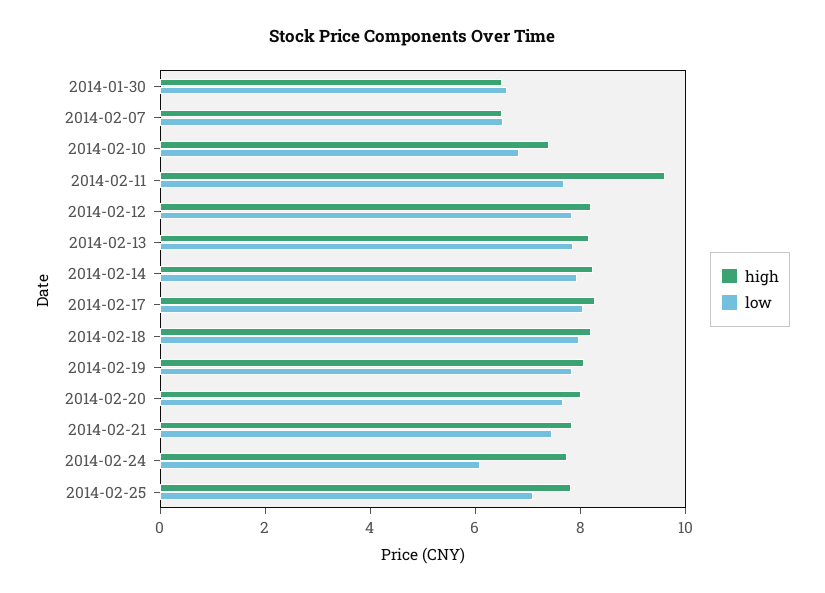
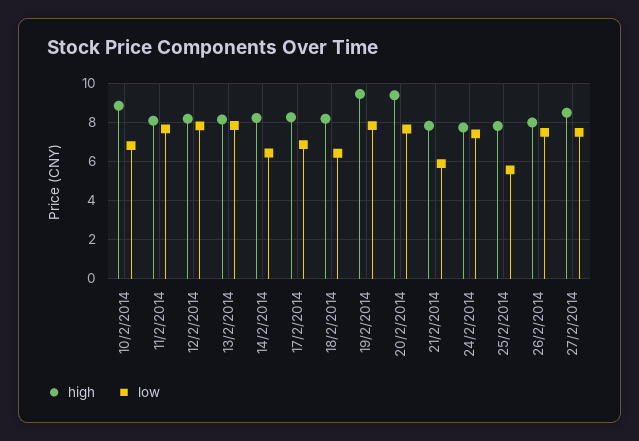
high, 2014-01-30: 6.5 -> none
low, 2014-01-30: 6.5 -> none
high, 2014-02-07: 6.5 -> none
low, 2014-02-07: 6.5 -> none
high, 2014-02-10: 7.5 -> 9
high, 2014-02-11: 9.5 -> 8
low, 2014-02-14: 8 -> 6.5
low, 2014-02-17: 8 -> 7
low, 2014-02-18: 8 -> 6.5
high, 2014-02-19: 8 -> 9.5
high, 2014-02-20: 8 -> 9.5
low, 2014-02-21: 7.5 -> 6
low, 2014-02-24: 6 -> 7.5
low, 2014-02-25: 7 -> 5.5
high, 26/2/2014: none -> 8
low, 26/2/2014: none -> 7.5
high, 27/2/2014: none -> 8.5
low, 27/2/2014: none -> 7.5

